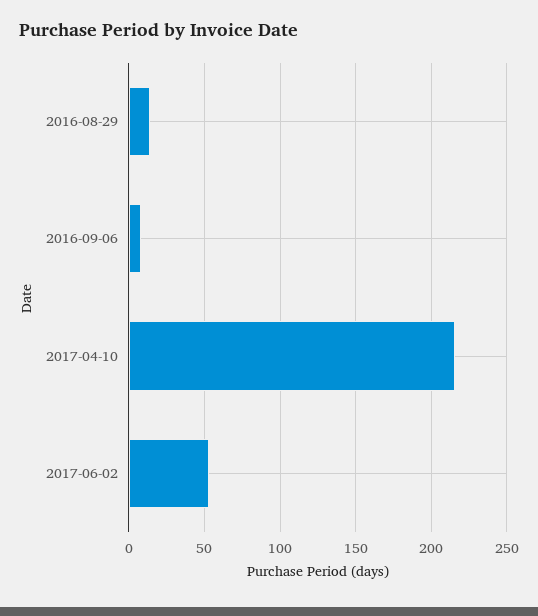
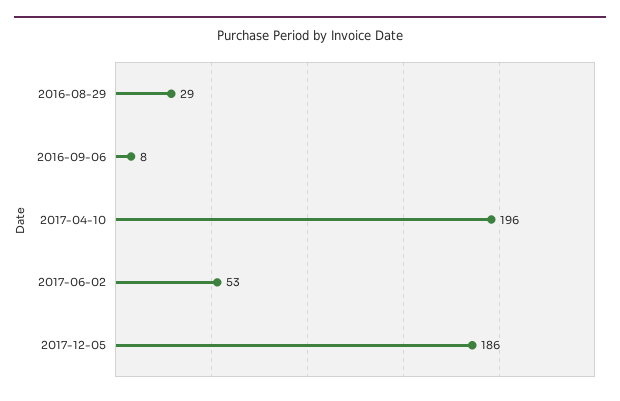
2016-08-29: 15 -> 29
2017-04-10: 215 -> 196
2017-12-05: none -> 186

